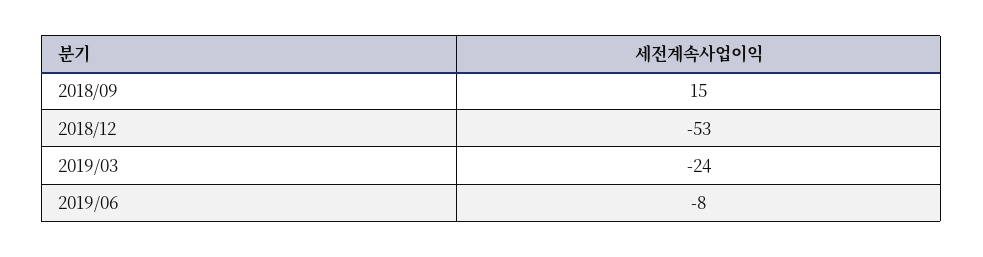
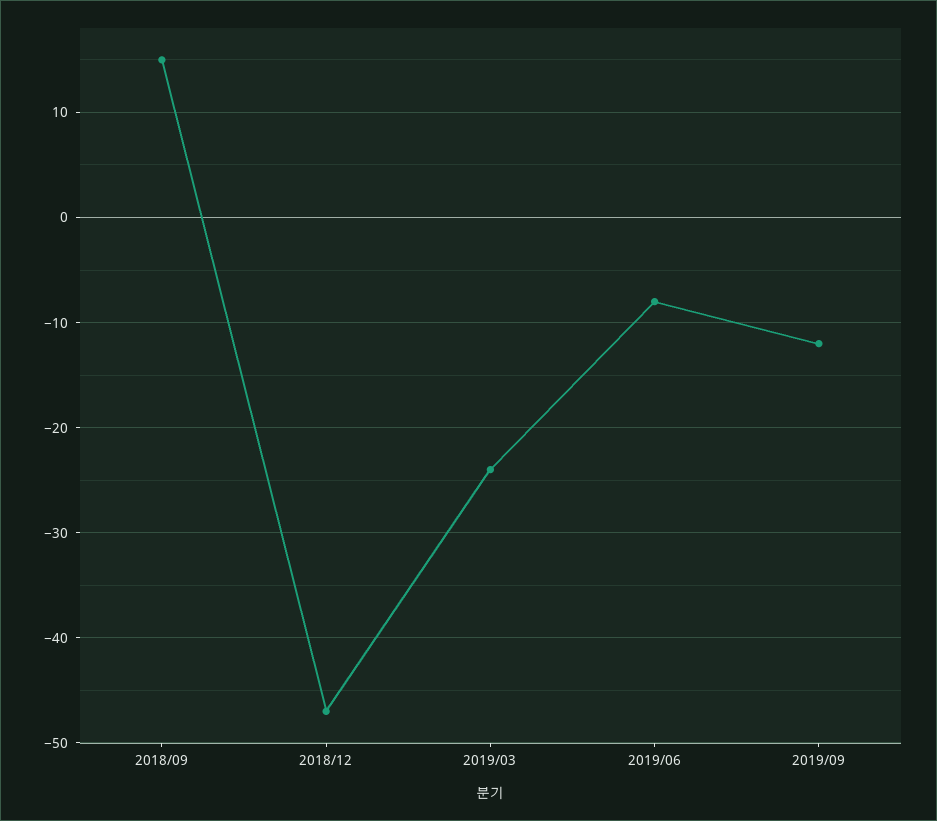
2018/12: -53 -> -47
2019/09: none -> -12

